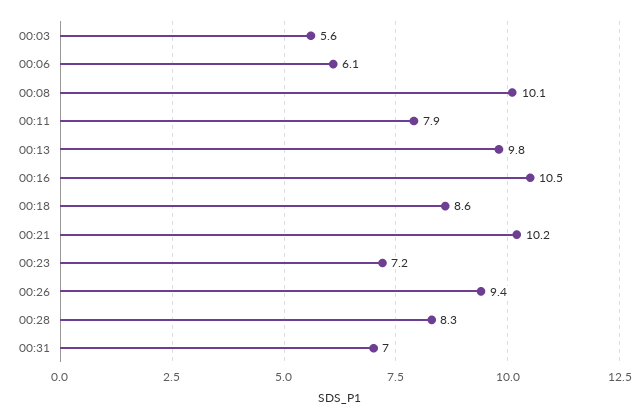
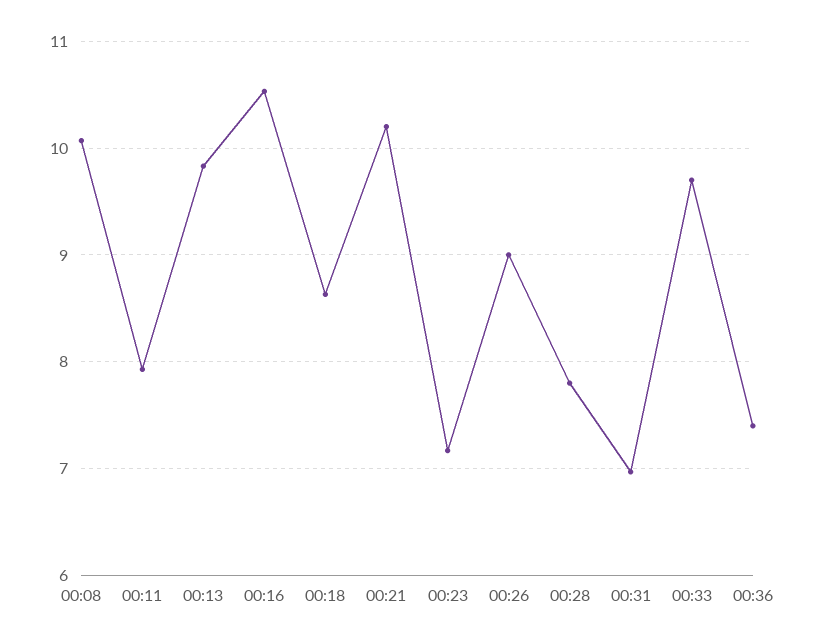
00:03: 5.6 -> none
00:06: 6.1 -> none
00:26: 9.4 -> 9
00:28: 8.3 -> 7.8
00:33: none -> 9.7
00:36: none -> 7.4

